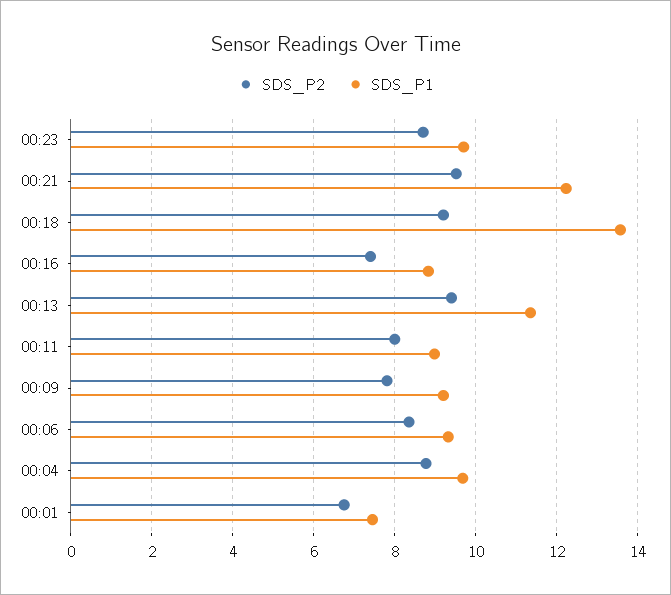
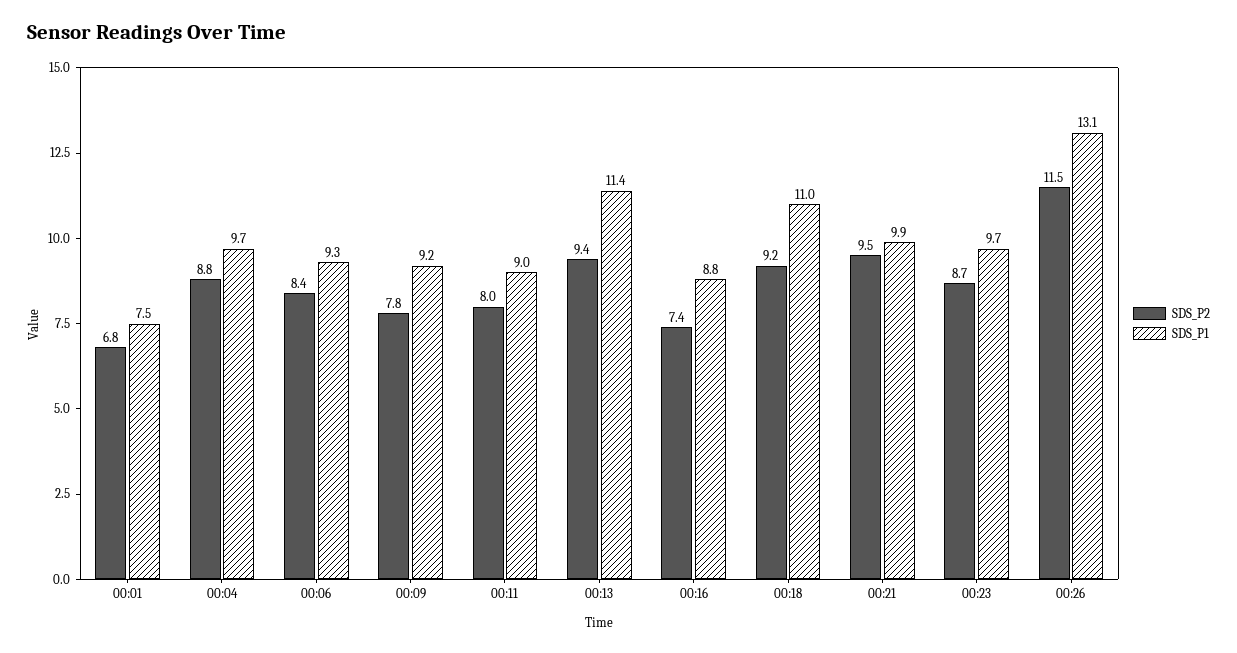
SDS_P1, 00:21: 12.2 -> 9.9
SDS_P1, 00:18: 13.6 -> 11
SDS_P2, 00:26: none -> 11.5
SDS_P1, 00:26: none -> 13.1

